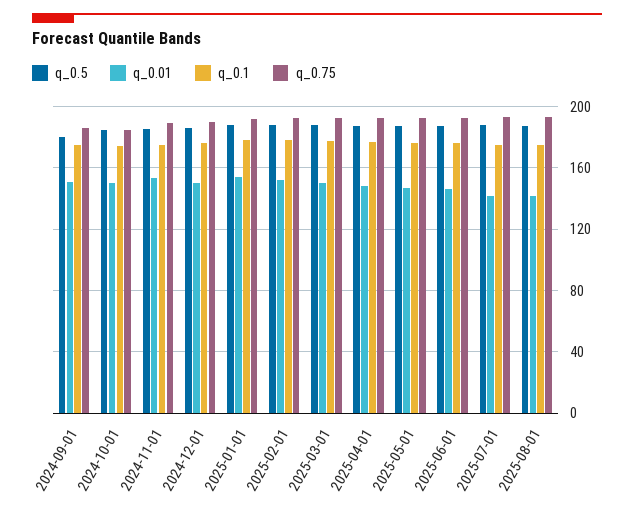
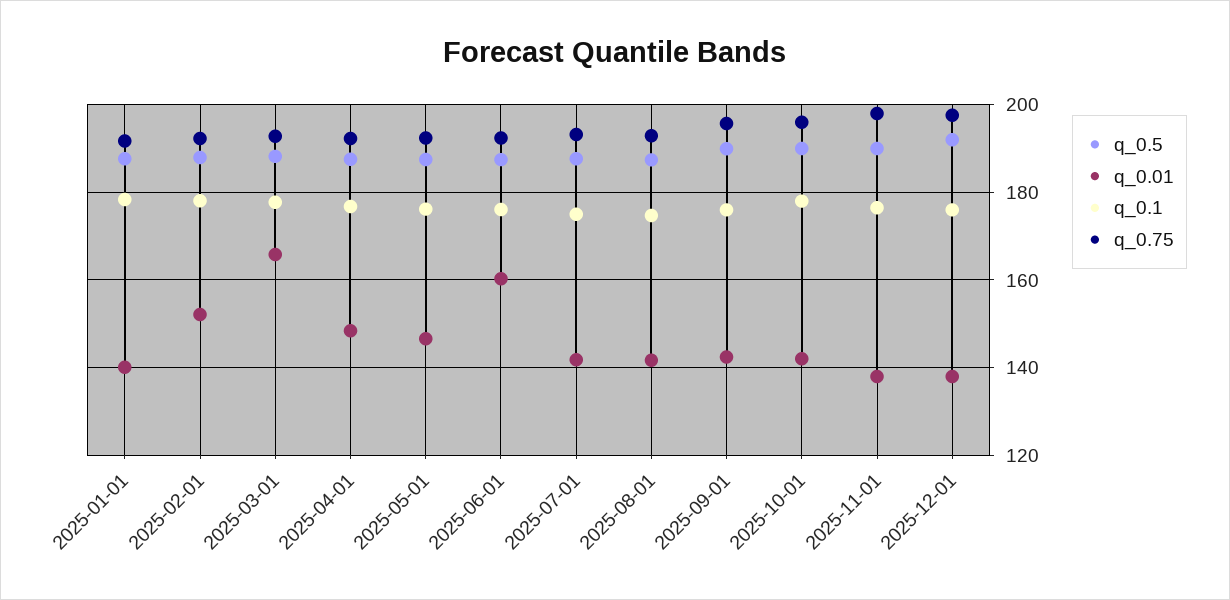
q_0.5, 2024-09-01: 180 -> none
q_0.01, 2024-09-01: 150 -> none
q_0.1, 2024-09-01: 175 -> none
q_0.75, 2024-09-01: 185 -> none
q_0.5, 2024-10-01: 185 -> none
q_0.01, 2024-10-01: 150 -> none
q_0.1, 2024-10-01: 175 -> none
q_0.75, 2024-10-01: 185 -> none
q_0.5, 2024-11-01: 185 -> none
q_0.01, 2024-11-01: 155 -> none
q_0.1, 2024-11-01: 175 -> none
q_0.75, 2024-11-01: 190 -> none
q_0.5, 2024-12-01: 185 -> none
q_0.01, 2024-12-01: 150 -> none
q_0.1, 2024-12-01: 175 -> none
q_0.75, 2024-12-01: 190 -> none
q_0.01, 2025-01-01: 155 -> 140
q_0.01, 2025-03-01: 150 -> 166
q_0.01, 2025-06-01: 145 -> 160
q_0.5, 2025-09-01: none -> 190
q_0.01, 2025-09-01: none -> 142
q_0.1, 2025-09-01: none -> 176
q_0.75, 2025-09-01: none -> 196
q_0.5, 2025-10-01: none -> 190
q_0.01, 2025-10-01: none -> 142
q_0.1, 2025-10-01: none -> 178
q_0.75, 2025-10-01: none -> 196
q_0.5, 2025-11-01: none -> 190
q_0.01, 2025-11-01: none -> 138
q_0.1, 2025-11-01: none -> 176
q_0.75, 2025-11-01: none -> 198
q_0.5, 2025-12-01: none -> 192
q_0.01, 2025-12-01: none -> 138
q_0.1, 2025-12-01: none -> 176
q_0.75, 2025-12-01: none -> 198

